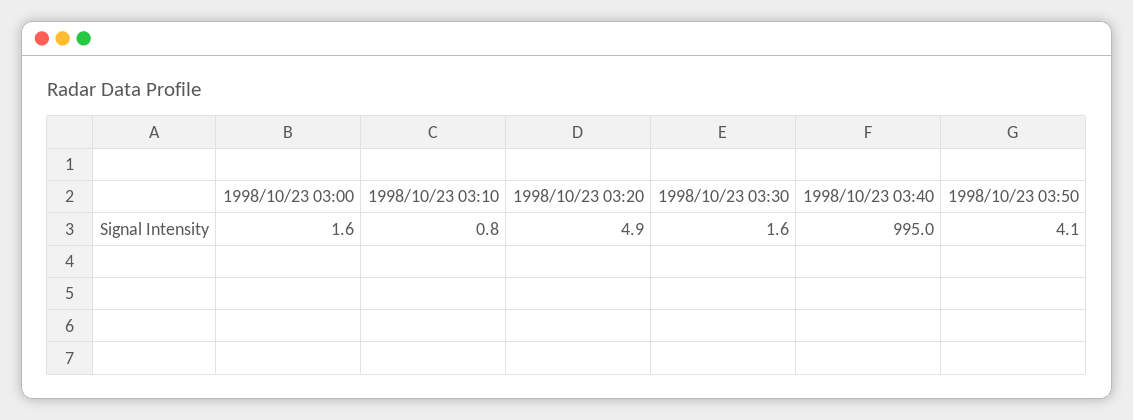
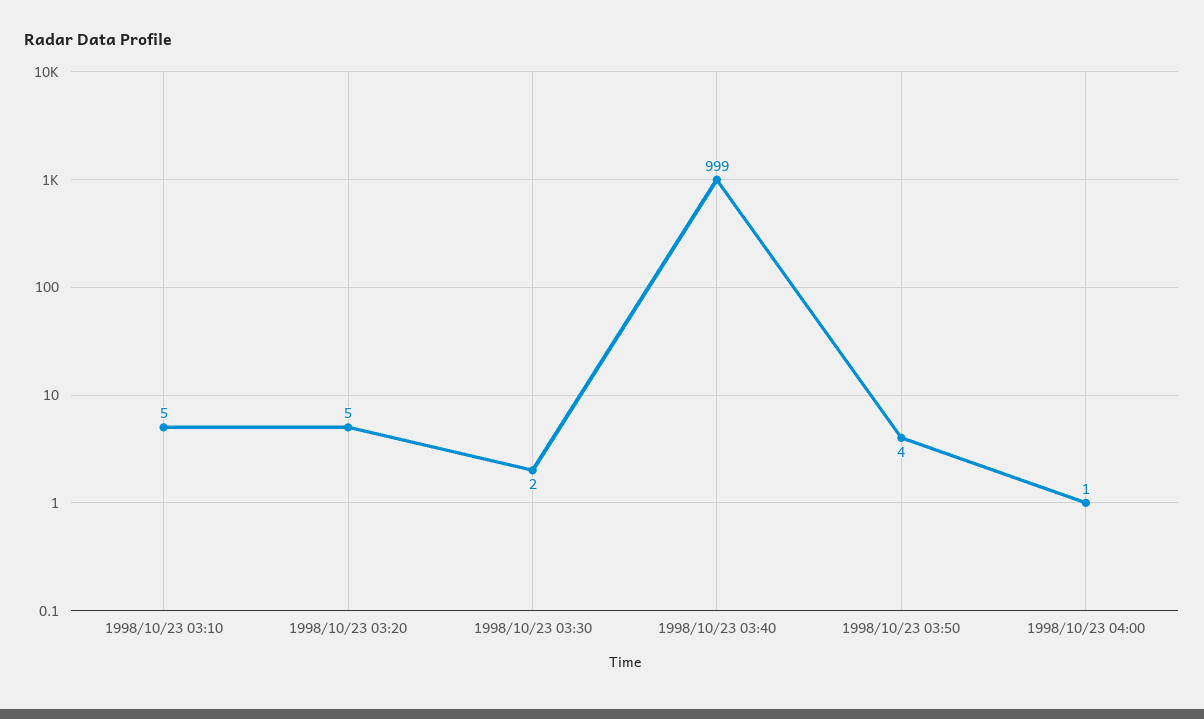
1998/10/23 03:00: 1.6 -> none
1998/10/23 03:10: 0.8 -> 5
1998/10/23 03:40: 995 -> 999
1998/10/23 04:00: none -> 1

